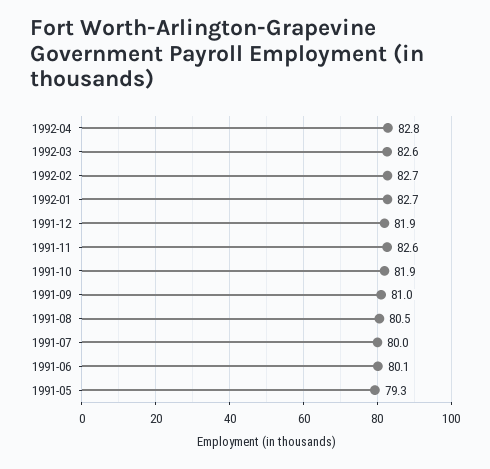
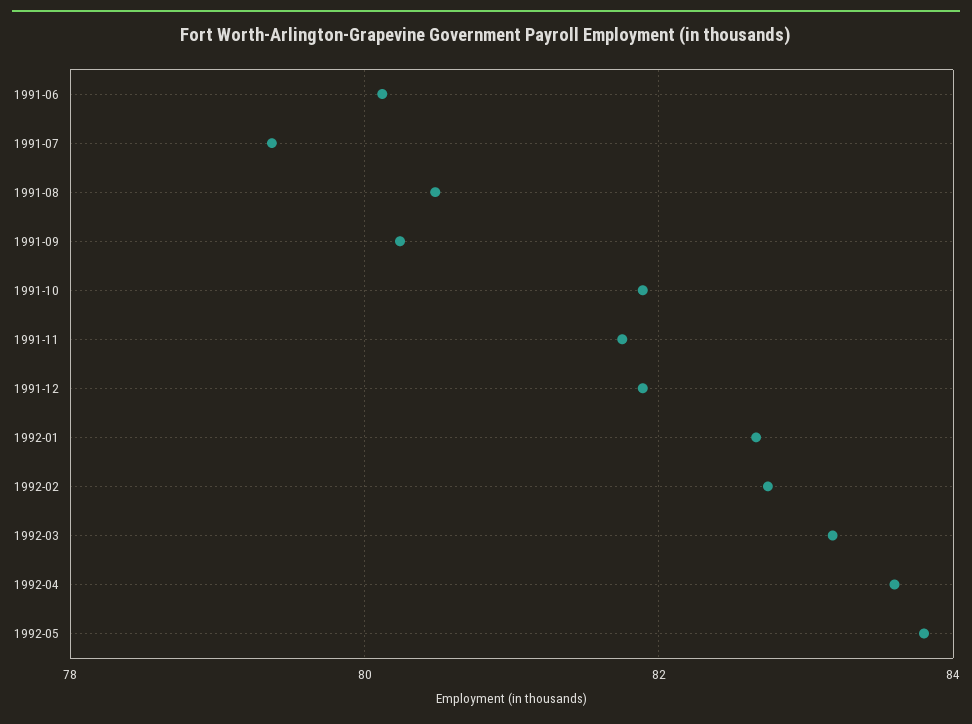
1992-04: 82.8 -> 83.6
1992-03: 82.6 -> 83.2
1991-11: 82.6 -> 81.8
1991-09: 81 -> 80.2
1991-07: 80 -> 79.4
1991-05: 79.3 -> none
1992-05: none -> 83.8

